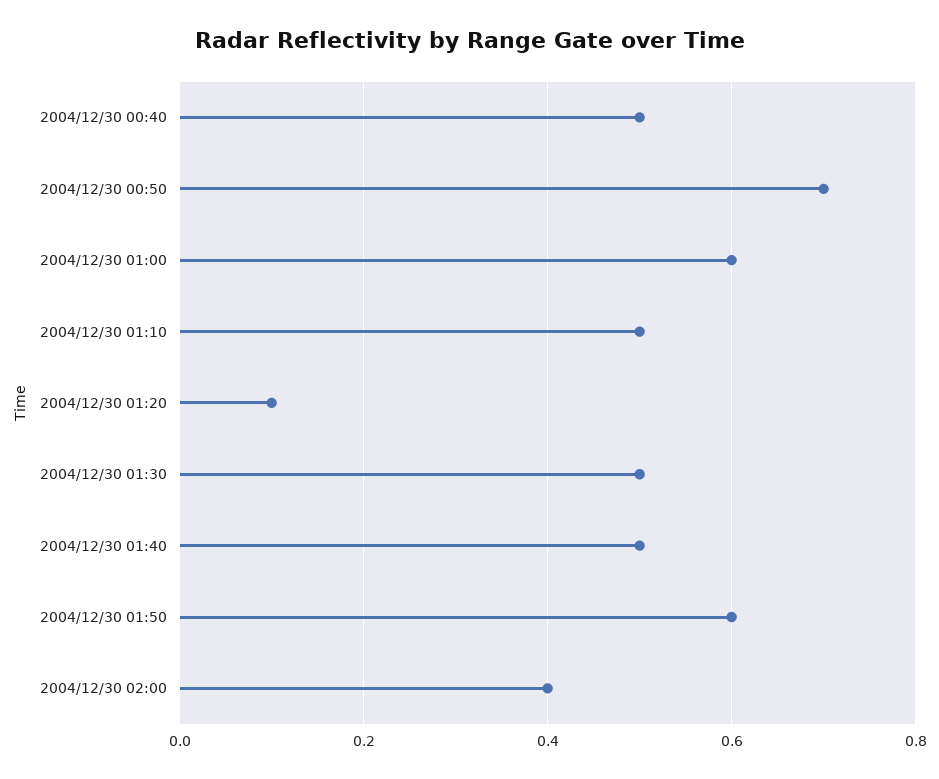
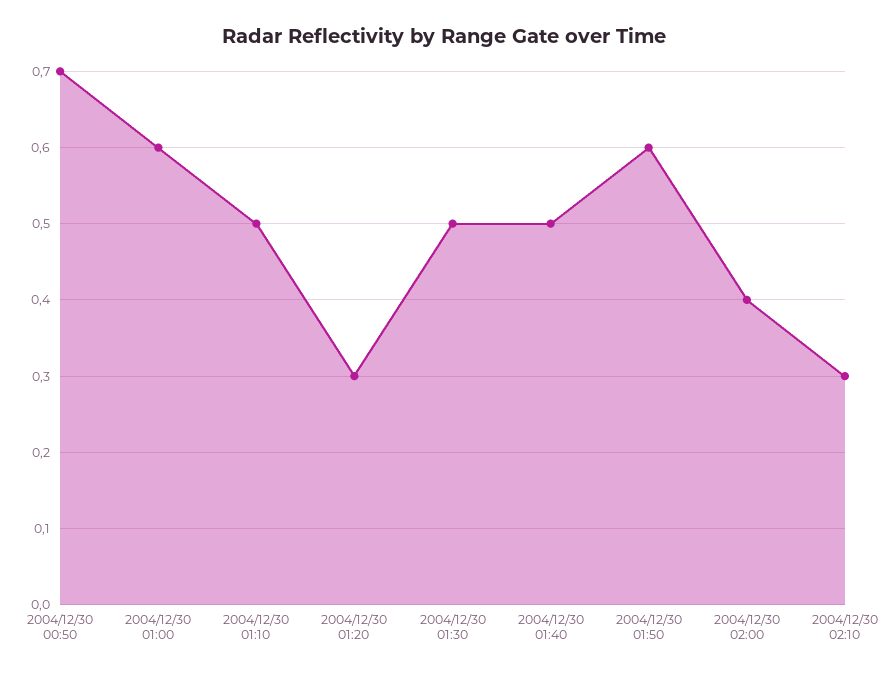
2004/12/30 00:40: 0.5 -> none
2004/12/30 01:20: 0.1 -> 0.3
2004/12/30 02:10: none -> 0.3

